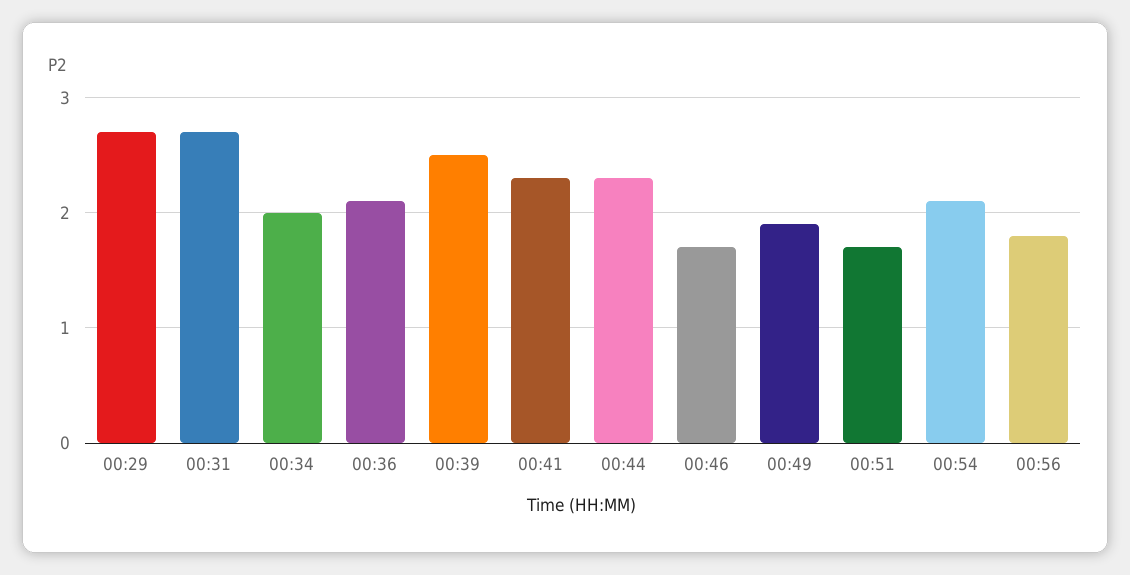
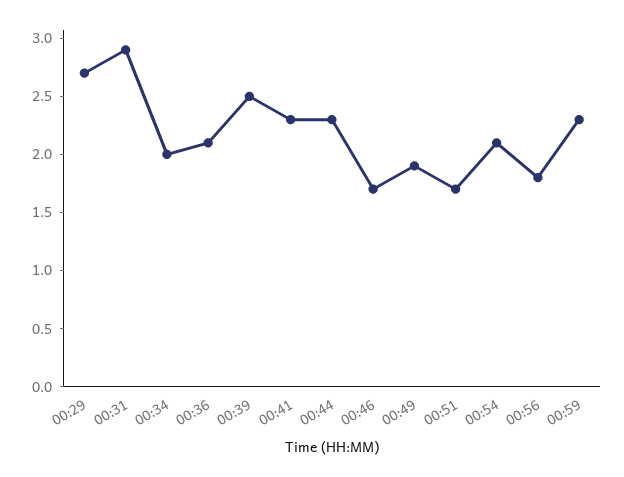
00:31: 2.7 -> 2.9
00:59: none -> 2.3

